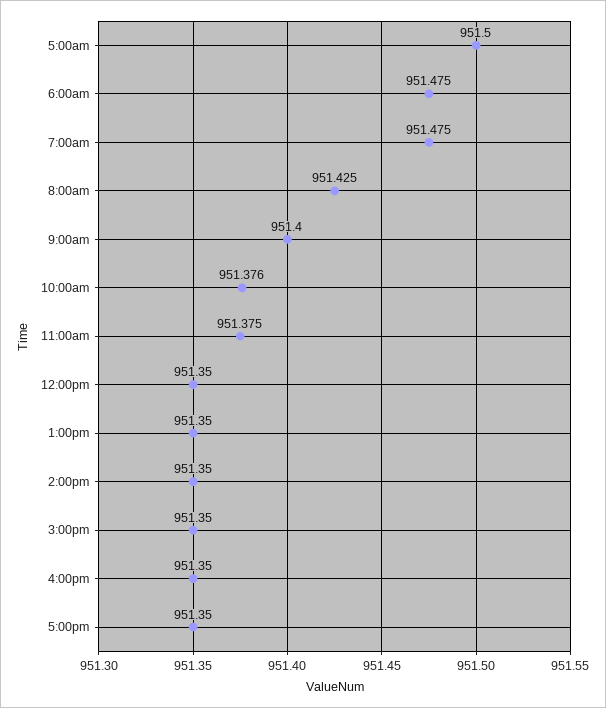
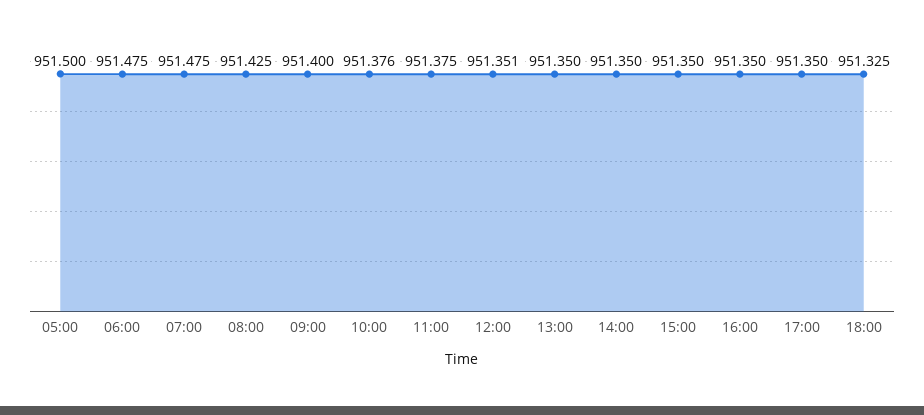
12:00pm: 951.35 -> 951.351
18:00: none -> 951.325

